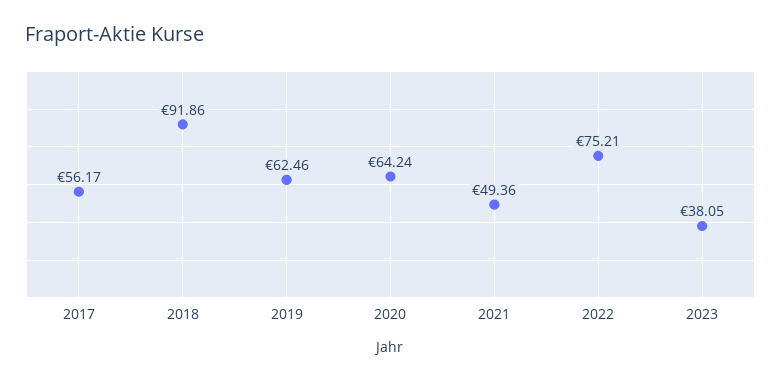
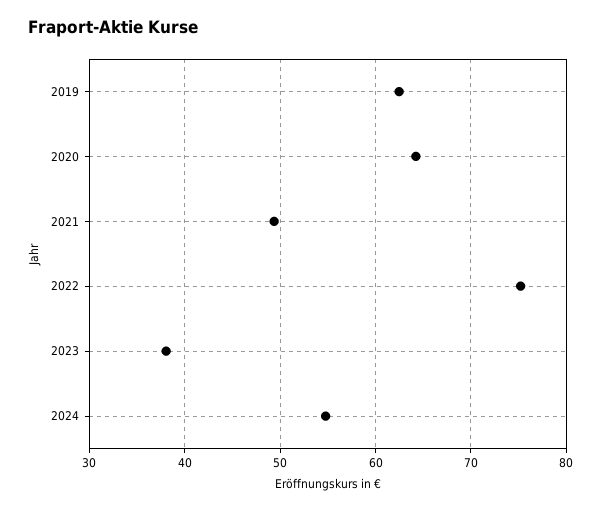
2017: 56.17 -> none
2018: 91.86 -> none
2024: none -> 55

